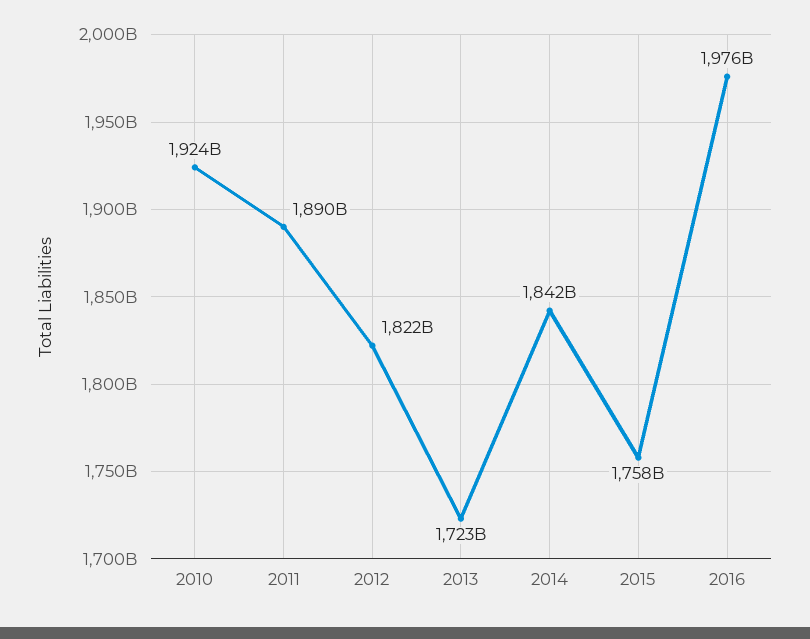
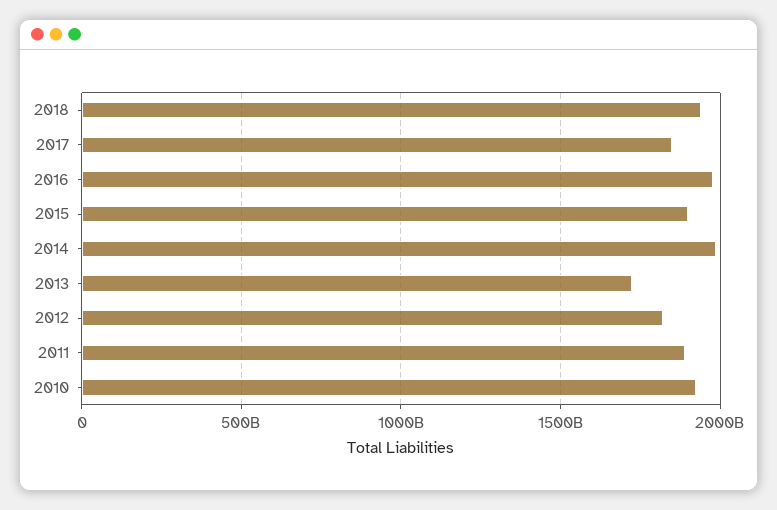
2014: 1842000000000 -> 2000000000000
2015: 1758000000000 -> 1900000000000
2018: none -> 1950000000000
2017: none -> 1850000000000

